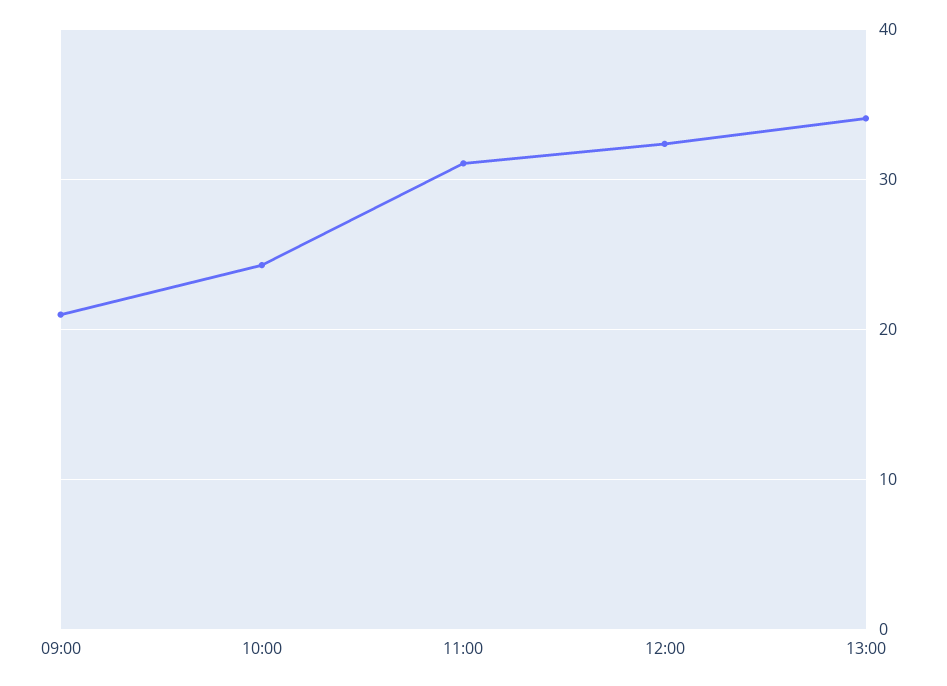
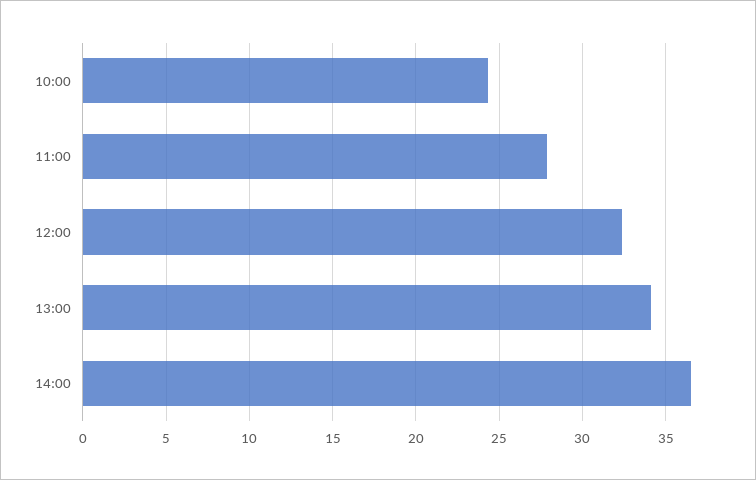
09:00: 21 -> none
11:00: 31 -> 28
14:00: none -> 36.5

